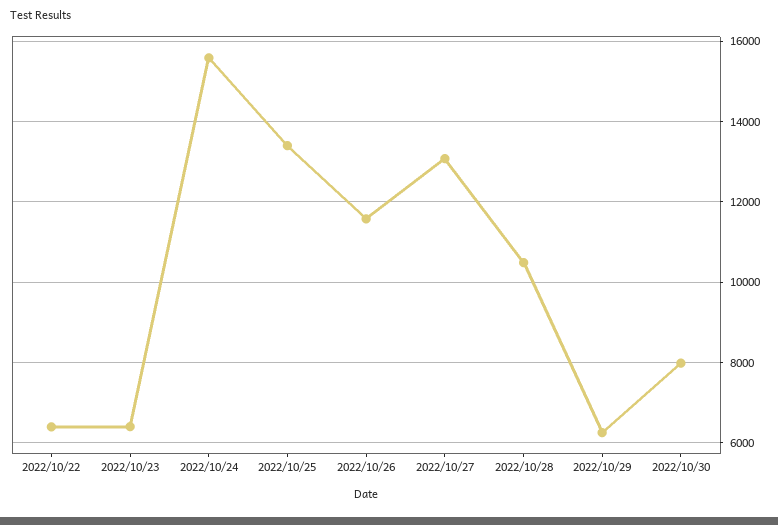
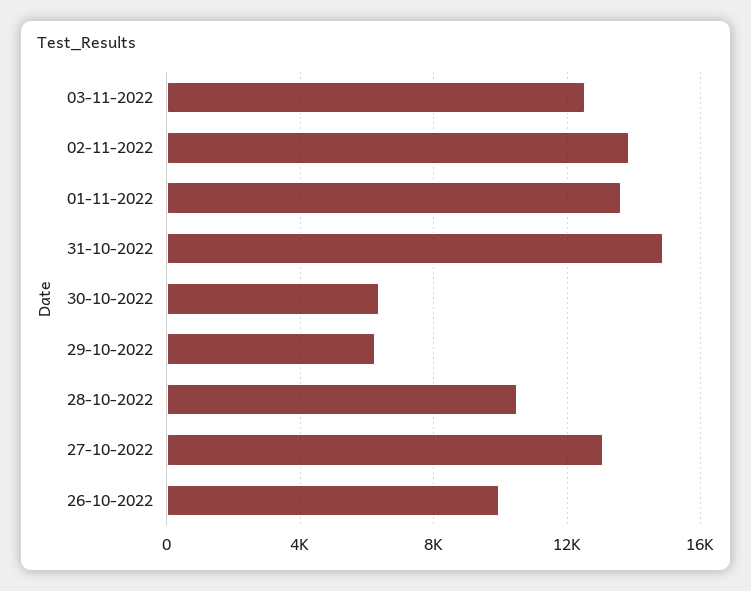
2022/10/22: 6400 -> none
2022/10/23: 6400 -> none
2022/10/24: 15600 -> none
2022/10/25: 13400 -> none
2022/10/26: 11600 -> 10000
2022/10/30: 8000 -> 6500
03-11-2022: none -> 12500
02-11-2022: none -> 14000
01-11-2022: none -> 13500
31-10-2022: none -> 15000

